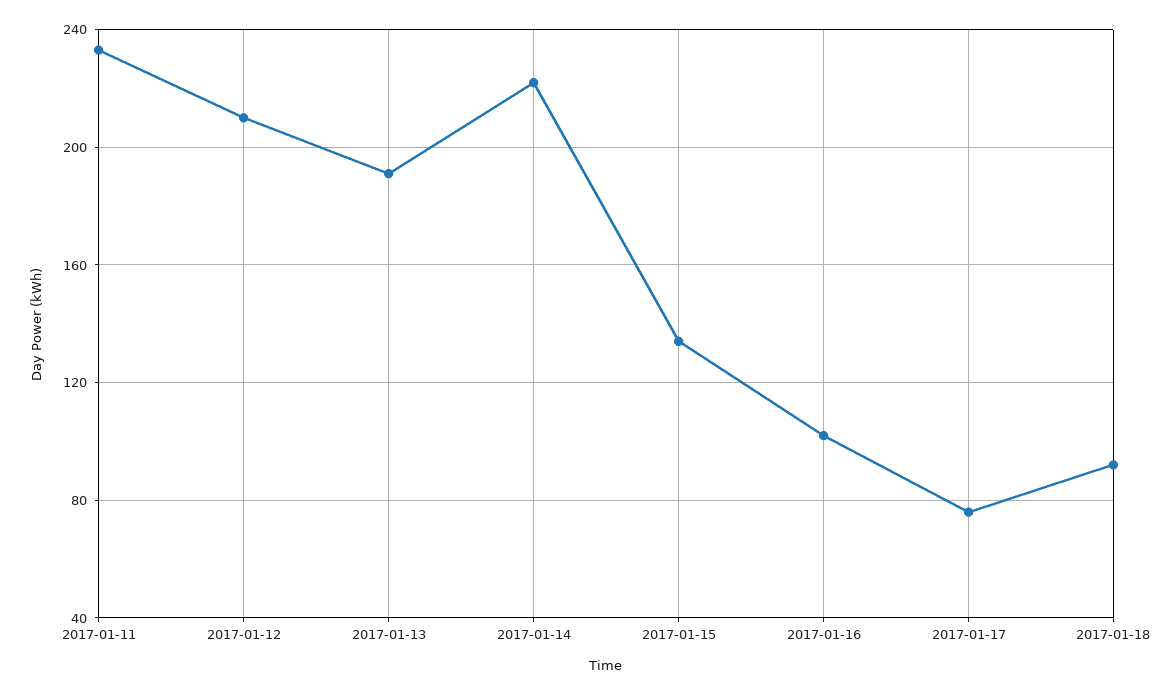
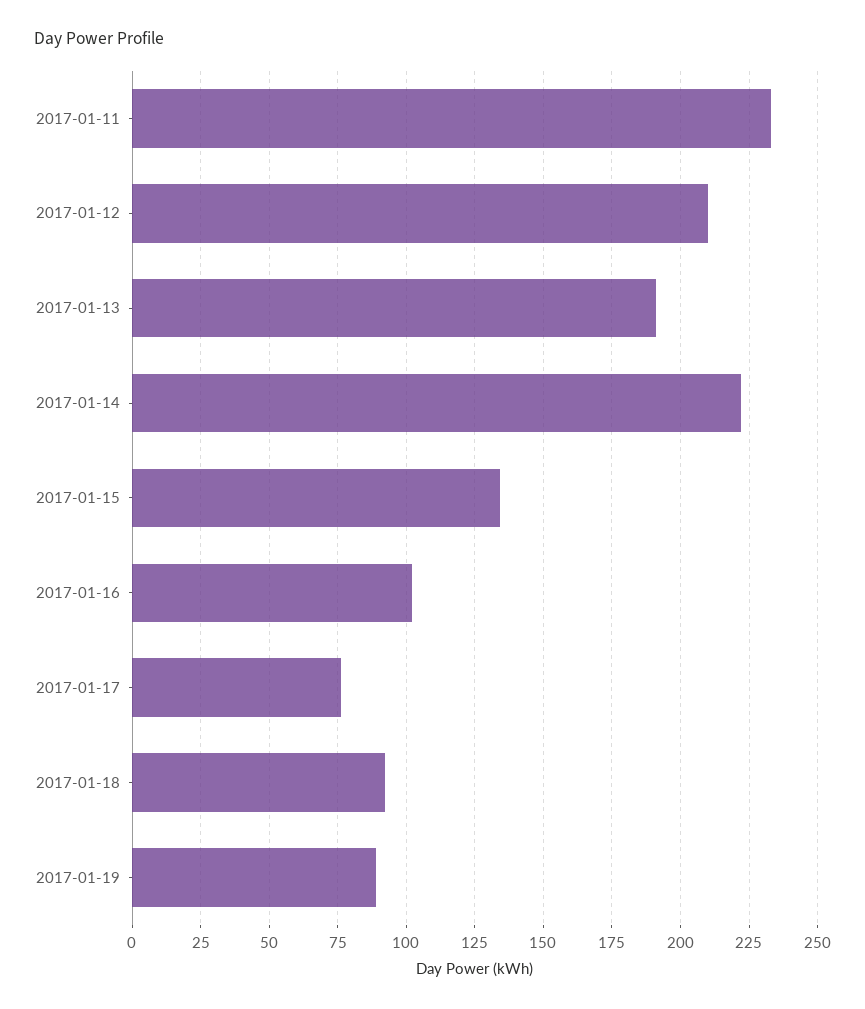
2017-01-19: none -> 90

